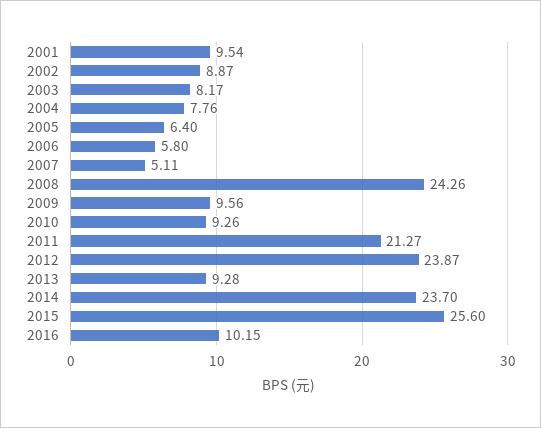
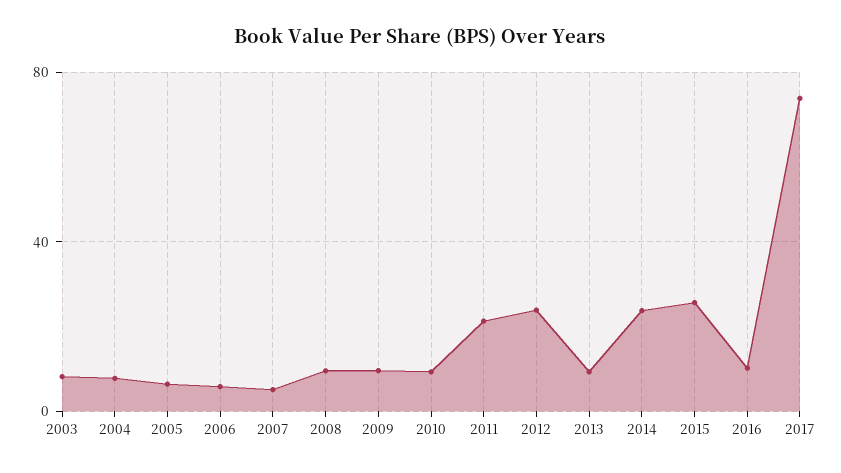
2001: 9.54 -> none
2002: 8.87 -> none
2008: 24.26 -> 10
2017: none -> 75

